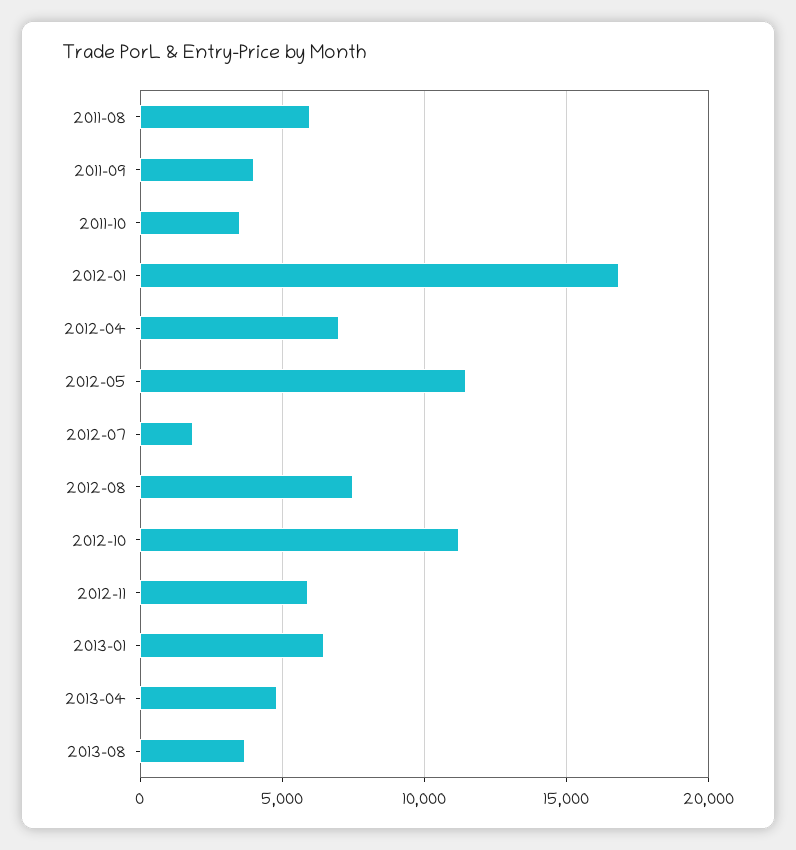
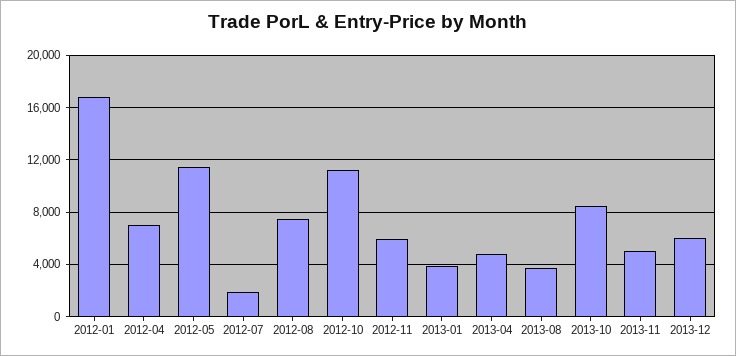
2011-08: 6000 -> none
2011-09: 4000 -> none
2011-10: 3500 -> none
2013-01: 6500 -> 4000
2013-10: none -> 8500
2013-11: none -> 5000
2013-12: none -> 6000

